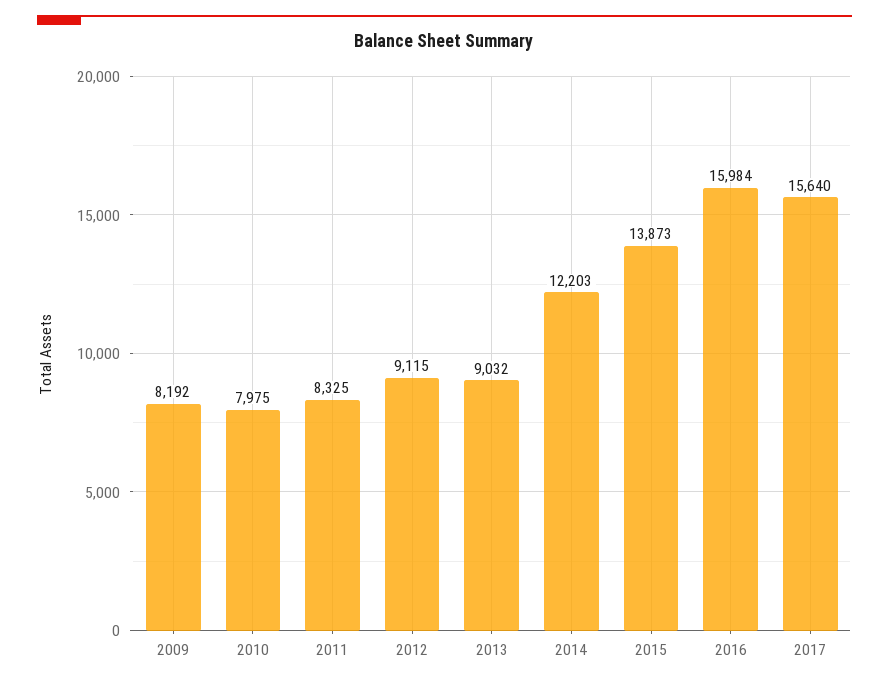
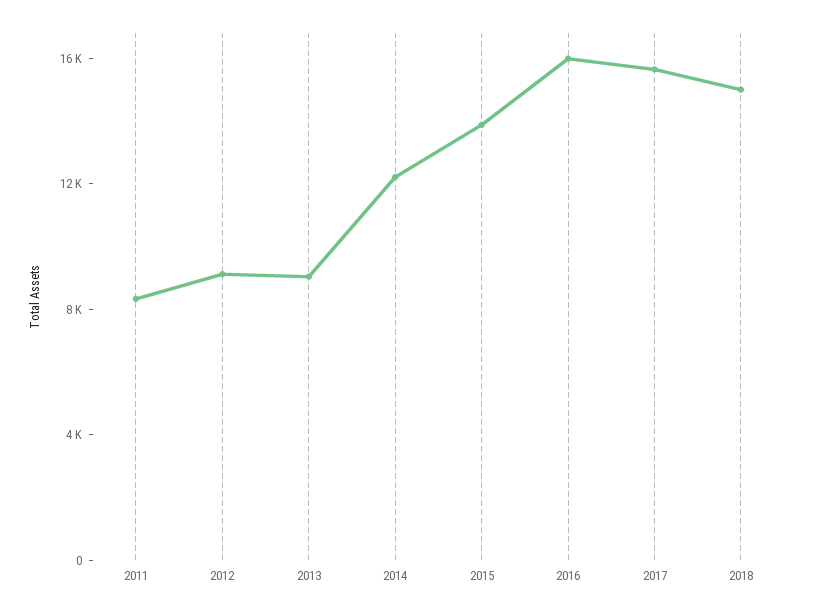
2009: 8192 -> none
2010: 7975 -> none
2018: none -> 15000

